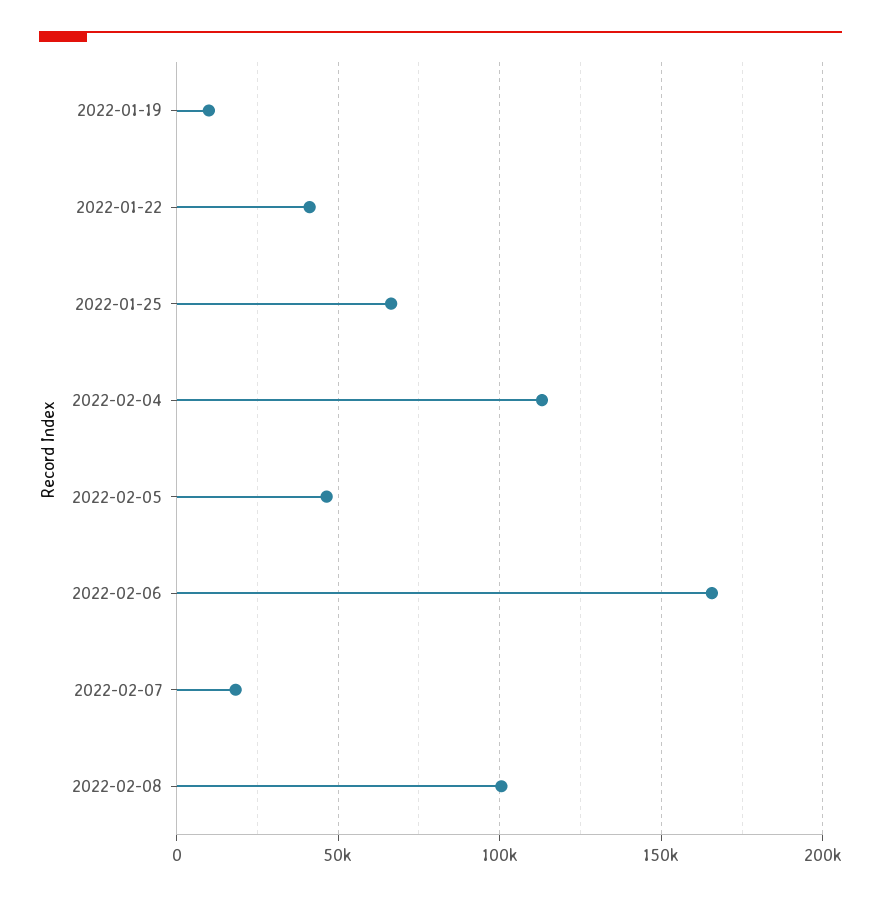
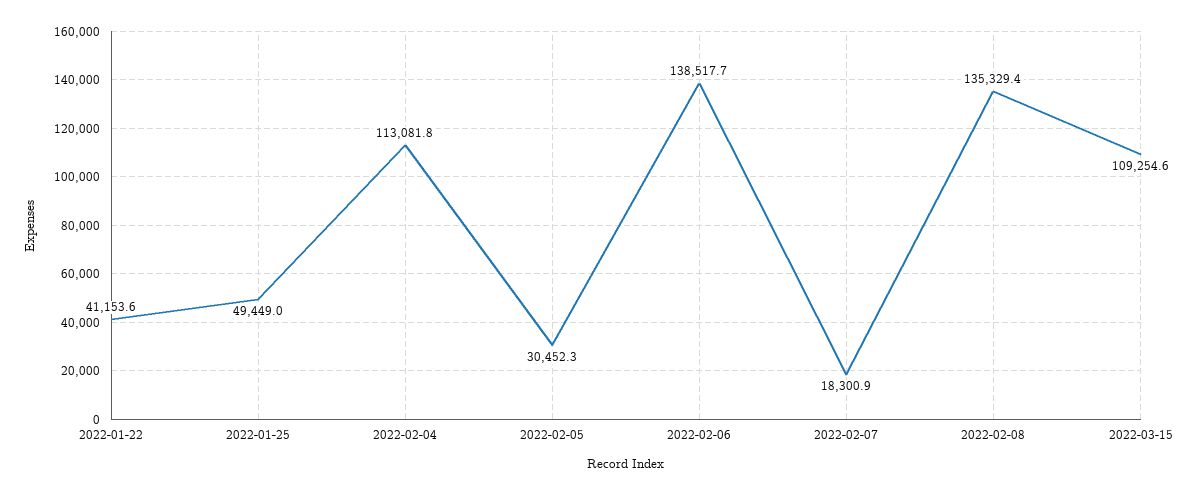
2022-01-19: 10000 -> none
2022-01-25: 65000 -> 49449
2022-02-05: 45000 -> 30452.3
2022-02-06: 165000 -> 138517.7
2022-02-08: 100000 -> 135329.4
2022-03-15: none -> 109254.6

